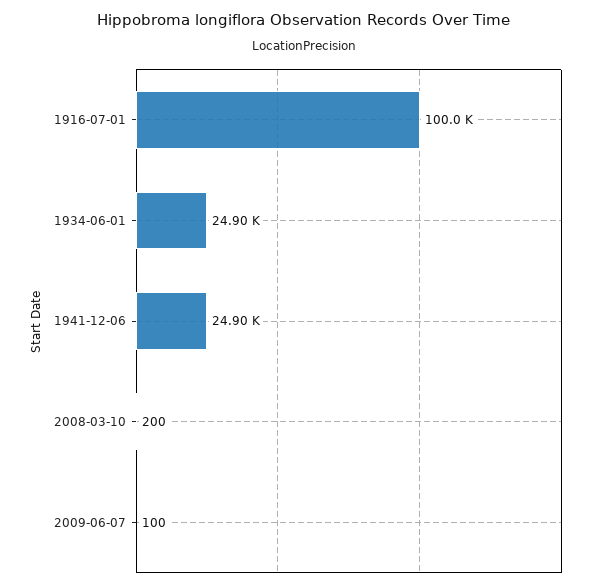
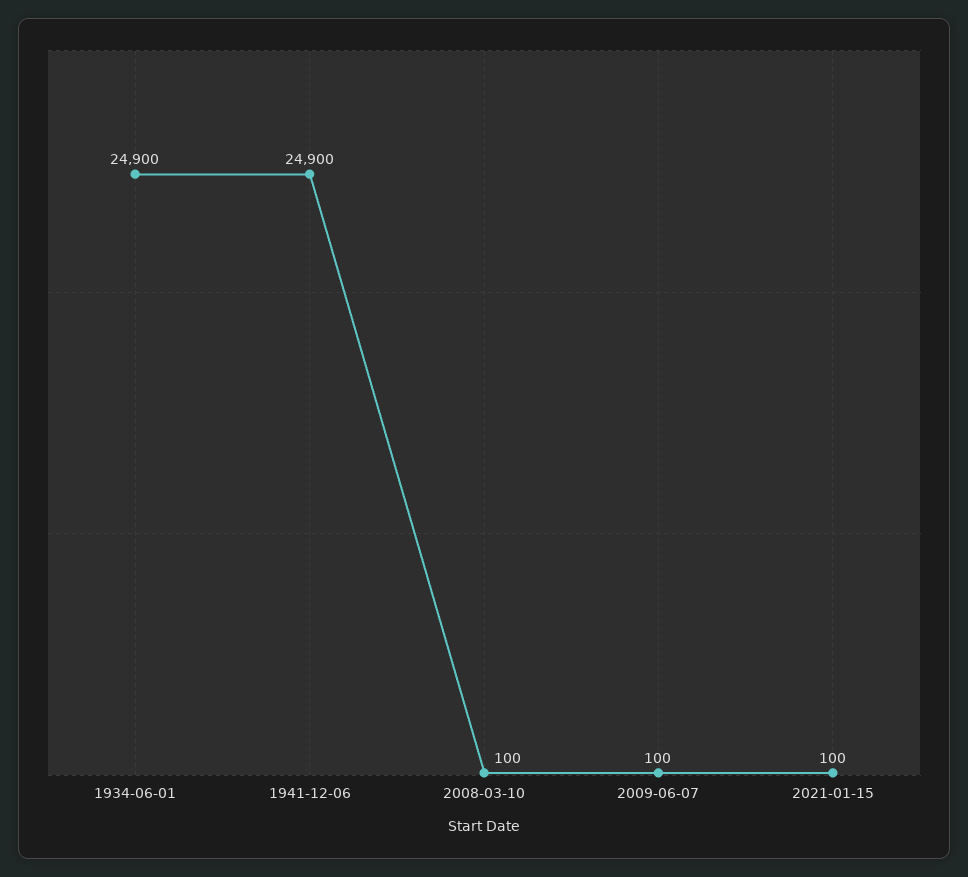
1916-07-01: 100000 -> none
2008-03-10: 200 -> 100
2021-01-15: none -> 100

